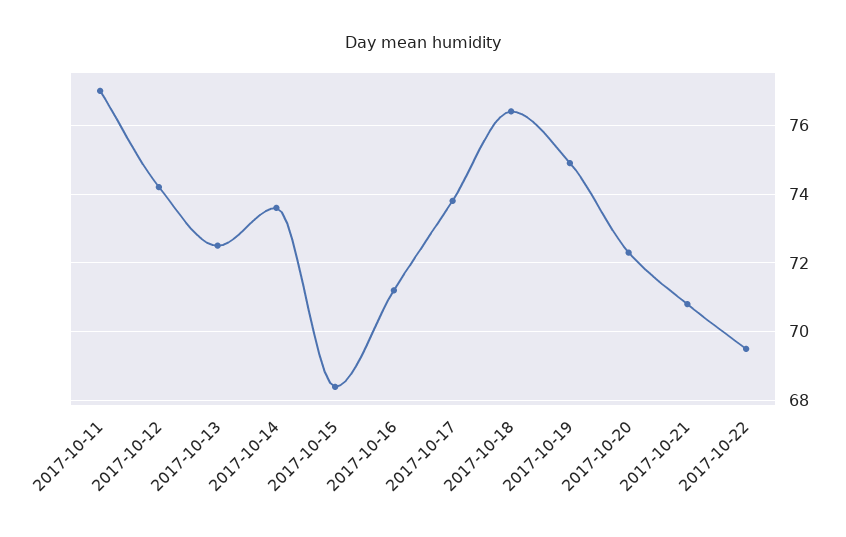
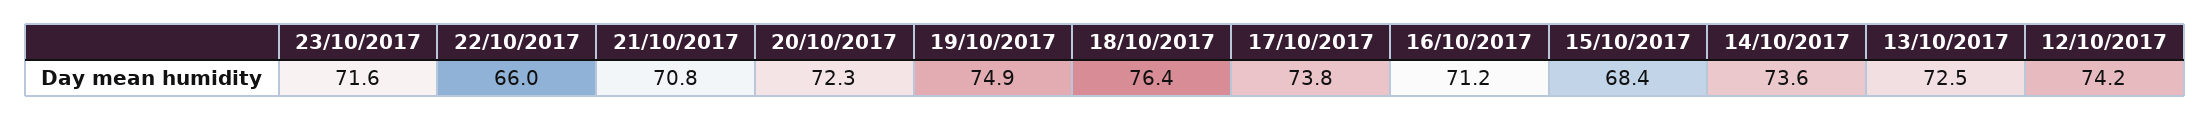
2017-10-11: 77 -> none
2017-10-22: 69.5 -> 66
23/10/2017: none -> 71.6

